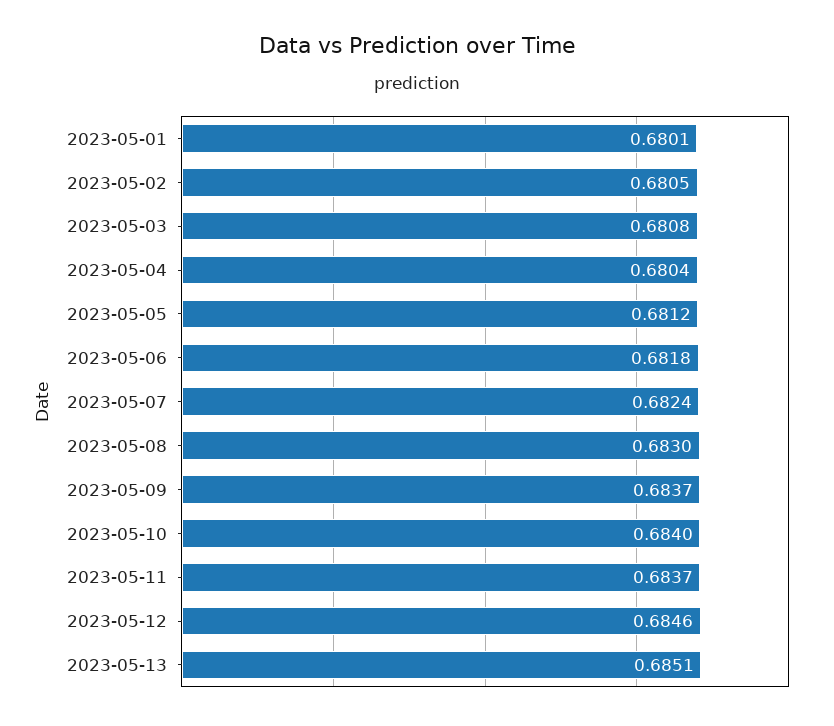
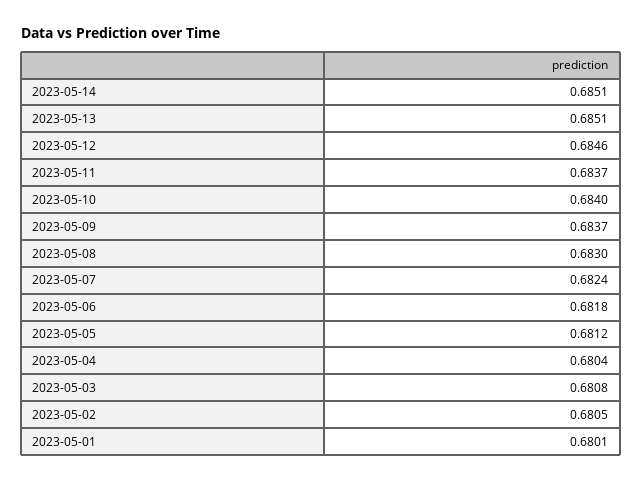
2023-05-14: none -> 0.6851

